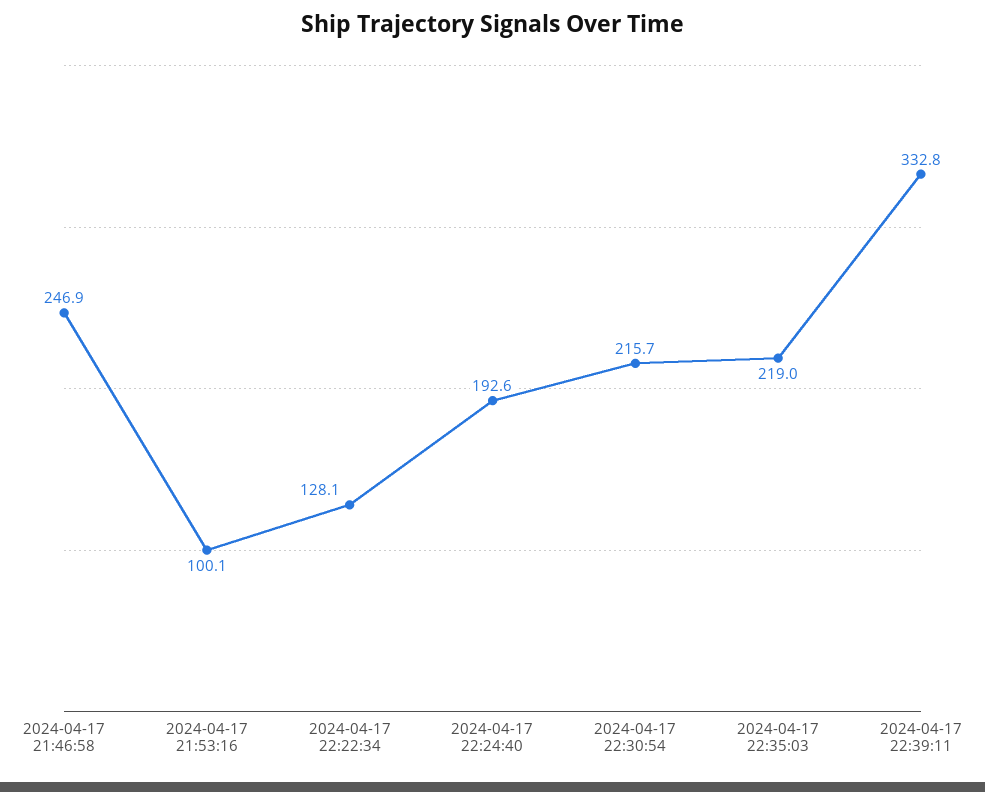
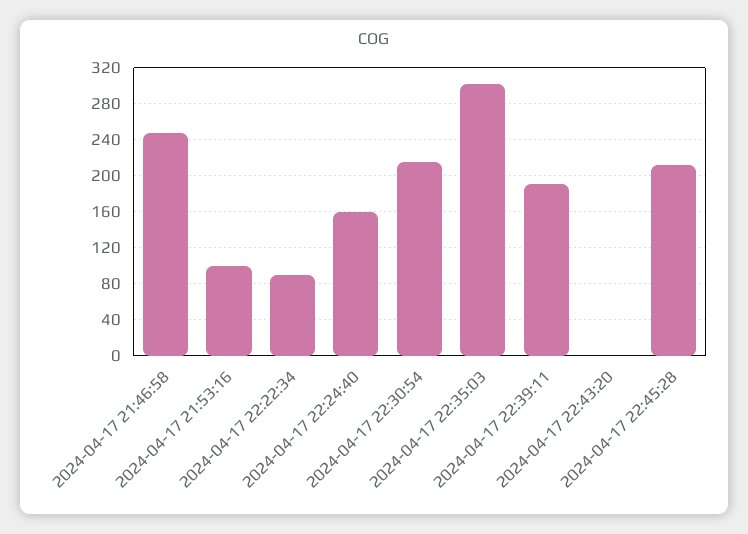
2024-04-17 22:22:34: 128.1 -> 90
2024-04-17 22:24:40: 192.6 -> 160
2024-04-17 22:35:03: 219 -> 300
2024-04-17 22:39:11: 332.8 -> 190
2024-04-17 22:43:20: none -> 0
2024-04-17 22:45:28: none -> 210

